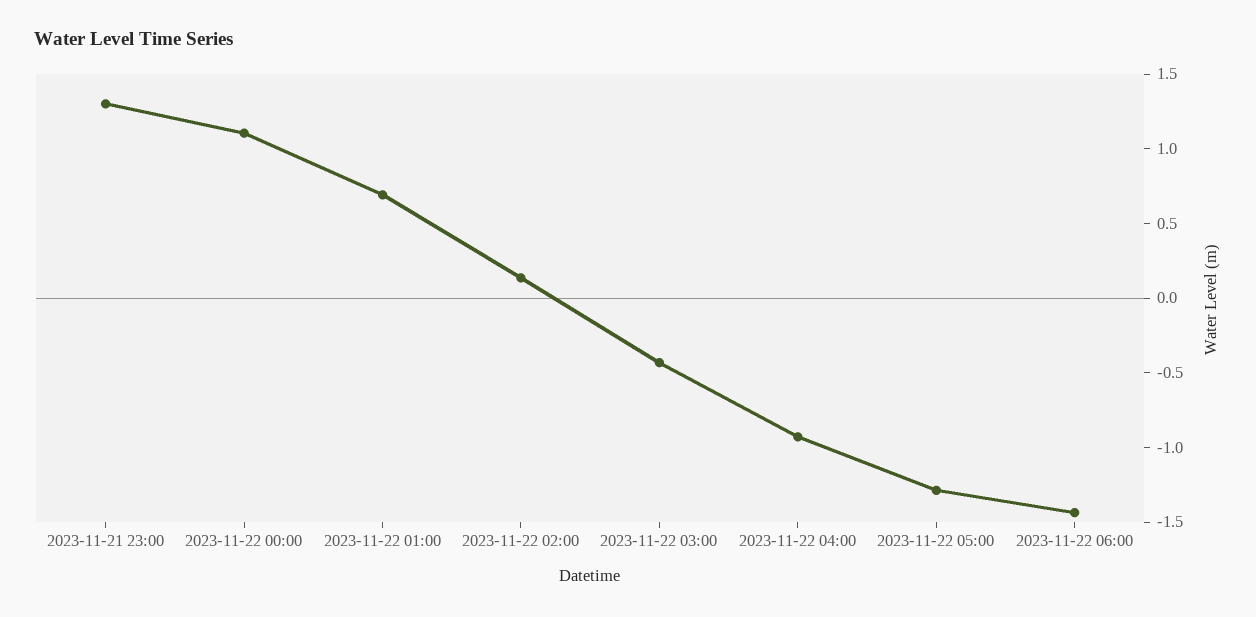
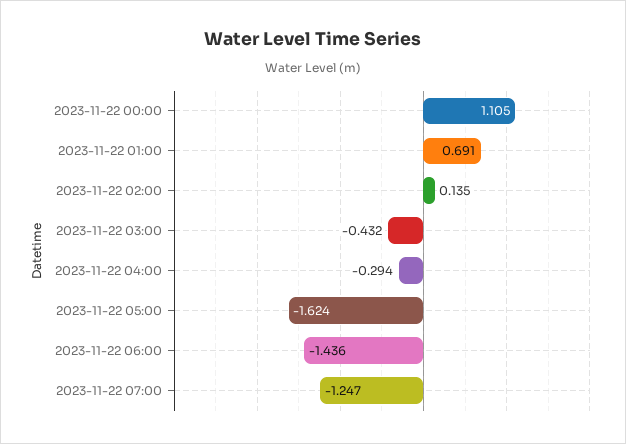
2023-11-21 23:00: 1.3 -> none
2023-11-22 04:00: -0.9 -> -0.294
2023-11-22 05:00: -1.3 -> -1.624
2023-11-22 07:00: none -> -1.247

